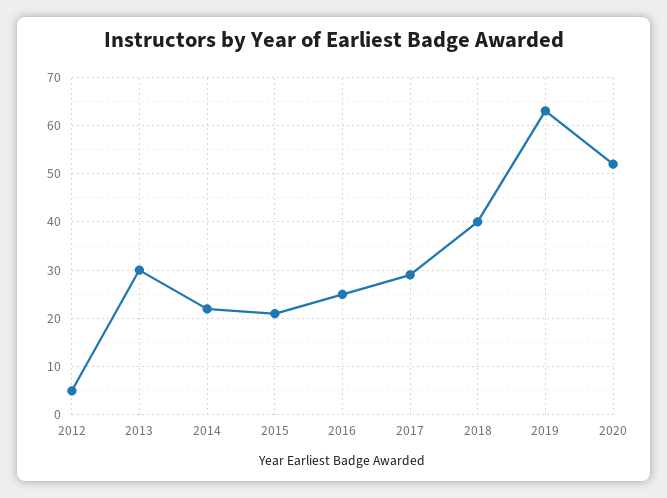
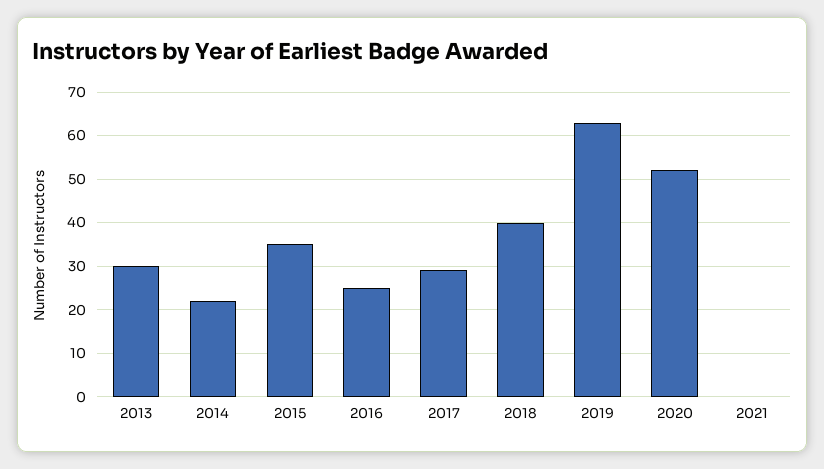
2012: 5 -> none
2015: 20 -> 35
2021: none -> 0

